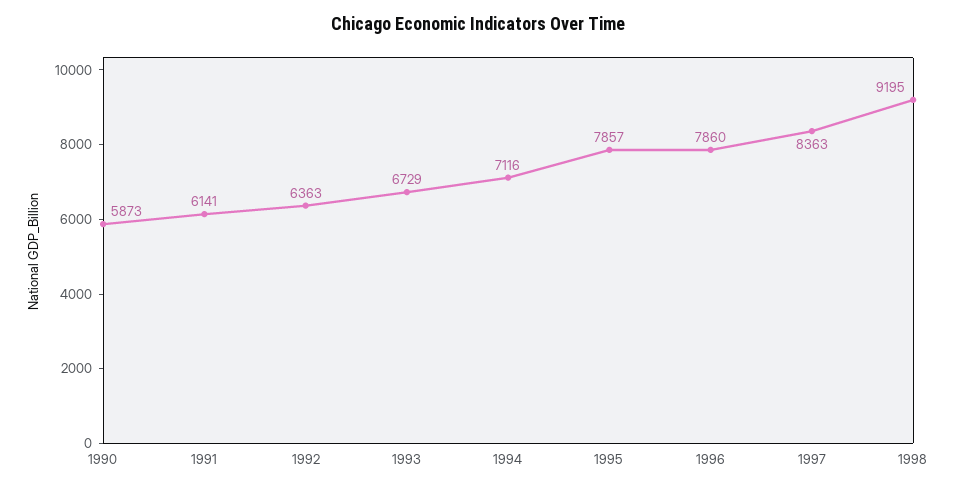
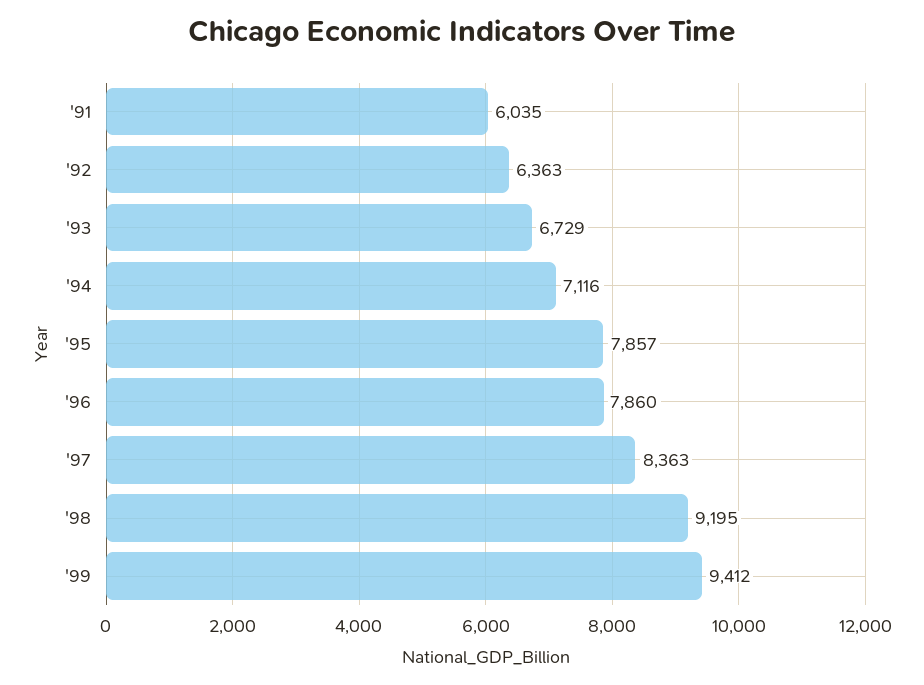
1990: 5873 -> none
1991: 6141 -> 6035
'99: none -> 9412

